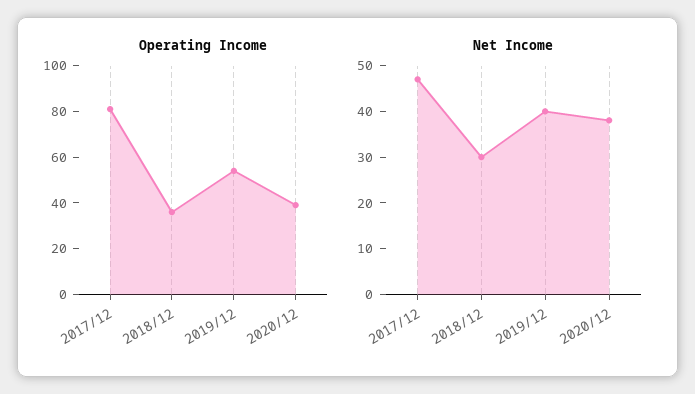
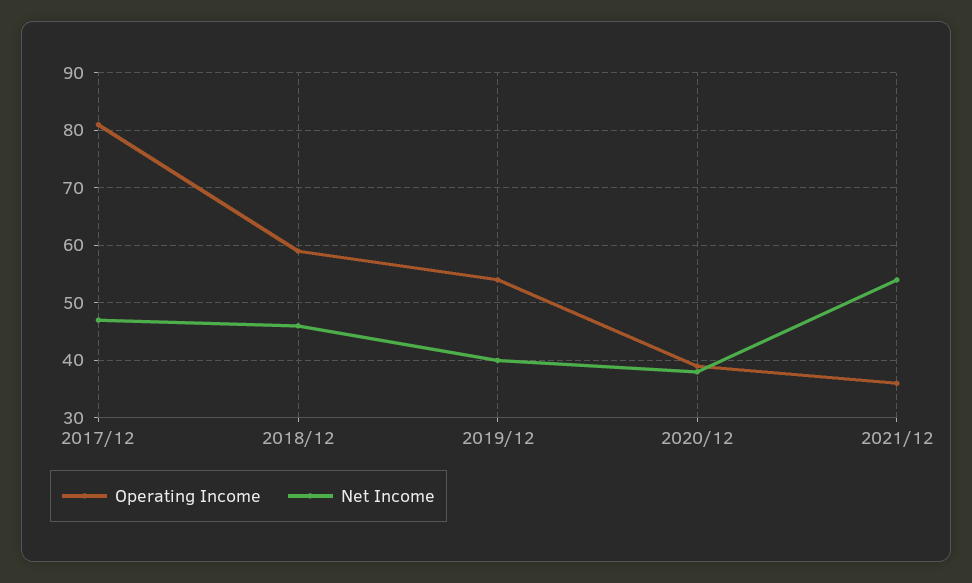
Operating Income, 2018/12: 35 -> 60
Net Income, 2018/12: 30 -> 45
Operating Income, 2021/12: none -> 35
Net Income, 2021/12: none -> 55

